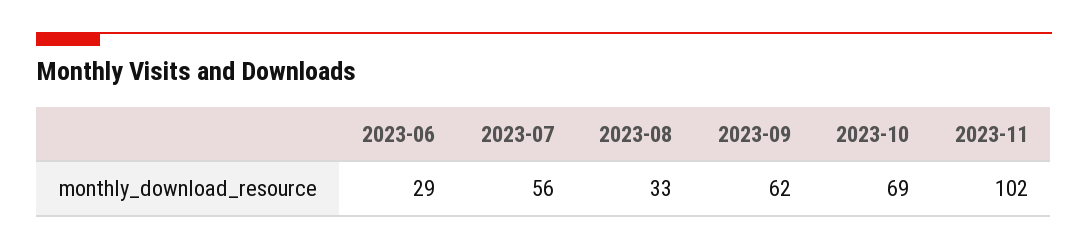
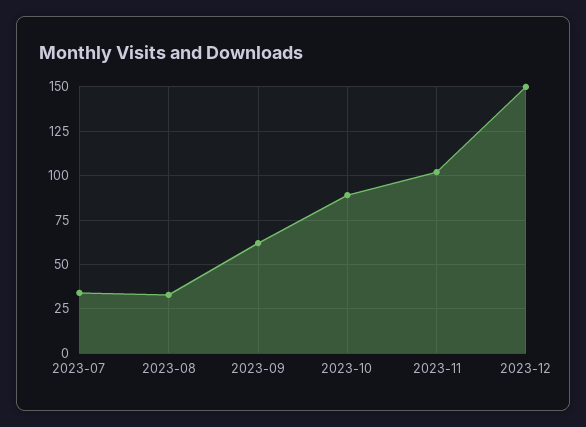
2023-06: 29 -> none
2023-07: 56 -> 35
2023-10: 69 -> 90
2023-12: none -> 150

